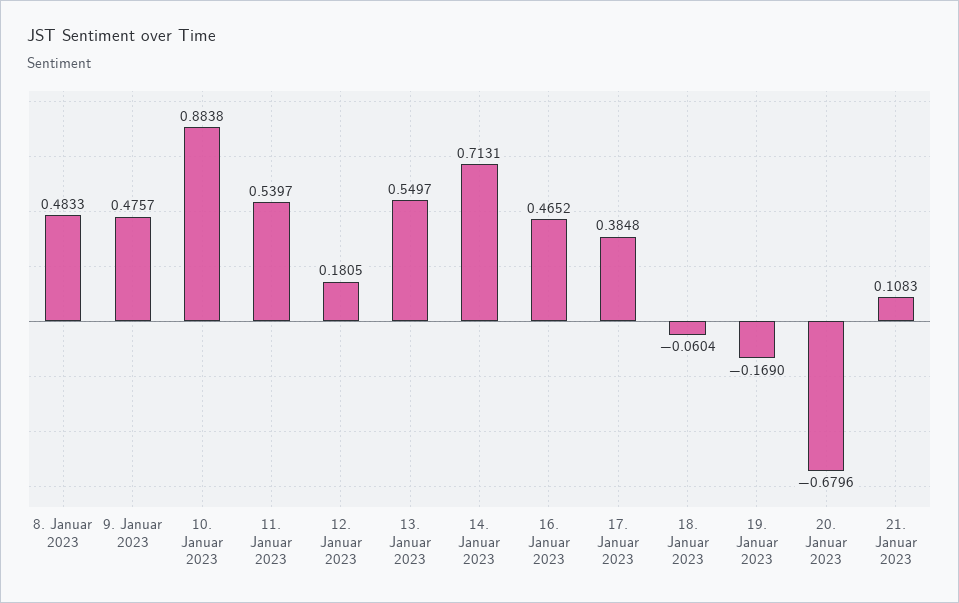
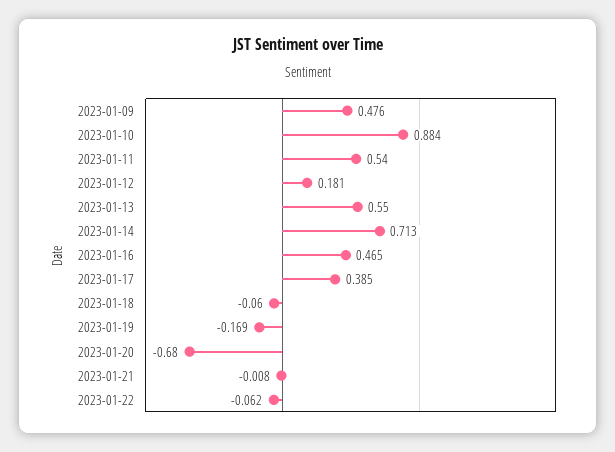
8. Januar 2023: 0.4833 -> none
21. Januar 2023: 0.1083 -> -0.008
2023-01-22: none -> -0.062

